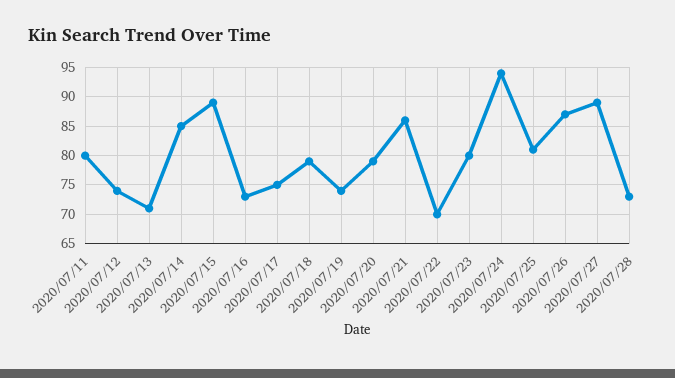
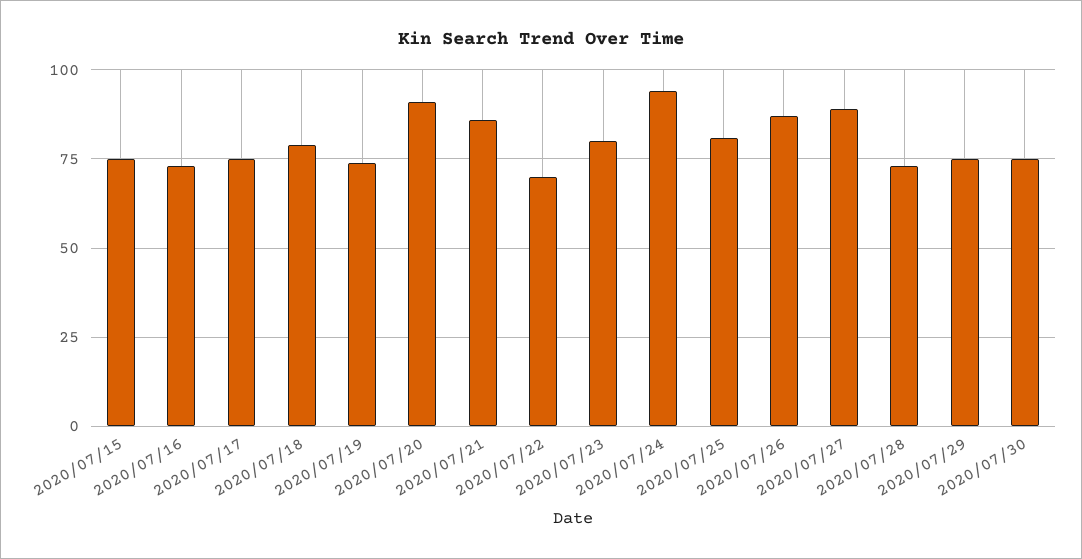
2020/07/11: 80 -> none
2020/07/12: 75 -> none
2020/07/13: 70 -> none
2020/07/14: 85 -> none
2020/07/15: 90 -> 75
2020/07/20: 80 -> 90
2020/07/29: none -> 75
2020/07/30: none -> 75

